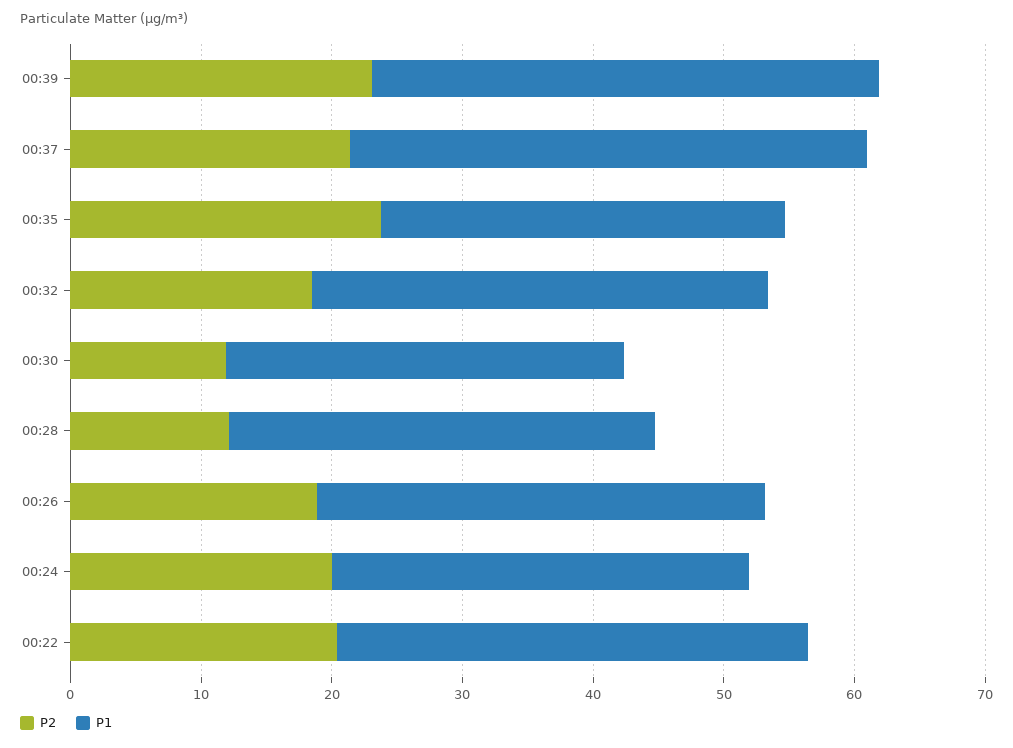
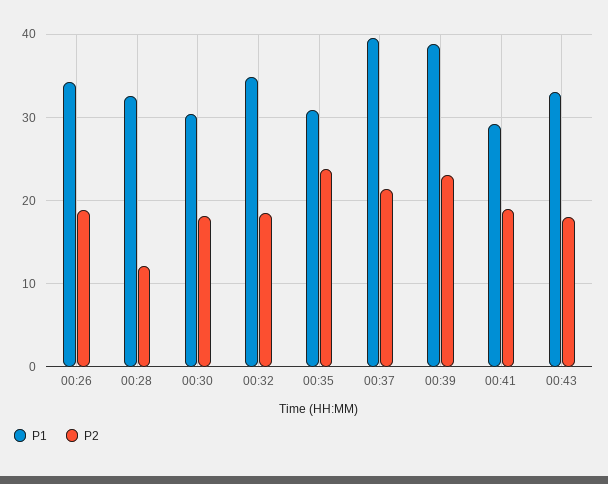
P2, 00:30: 12 -> 18
P2, 00:24: 20 -> none
P1, 00:24: 32 -> none
P2, 00:22: 20 -> none
P1, 00:22: 36 -> none
P1, 00:41: none -> 29
P2, 00:41: none -> 19
P1, 00:43: none -> 33
P2, 00:43: none -> 18

